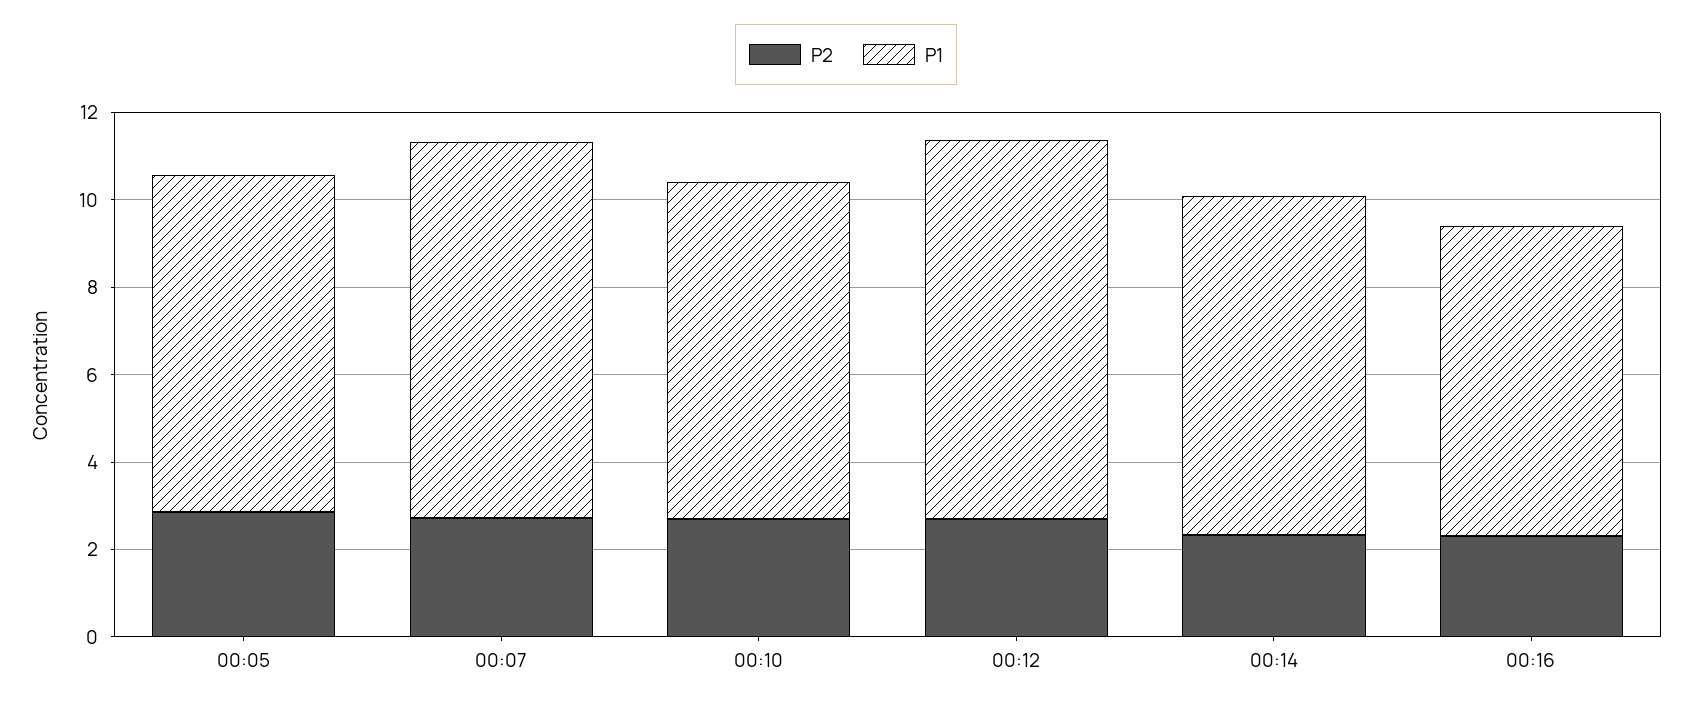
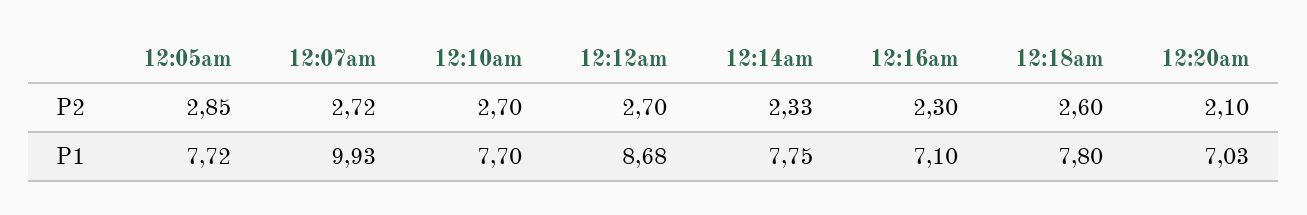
P1, 00:07: 8.5 -> 9.93
P2, 12:18am: none -> 2.6
P2, 12:20am: none -> 2.1
P1, 12:18am: none -> 7.8
P1, 12:20am: none -> 7.03

